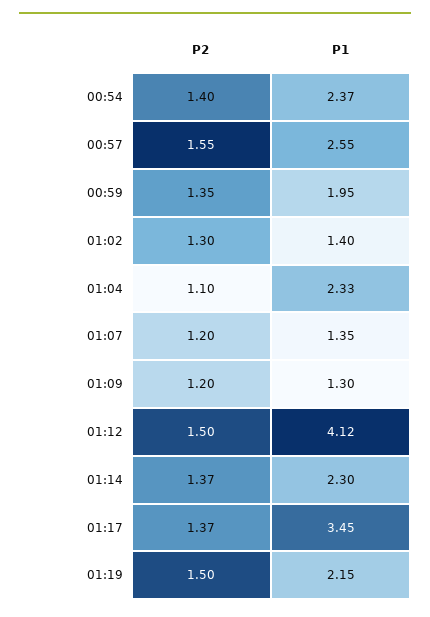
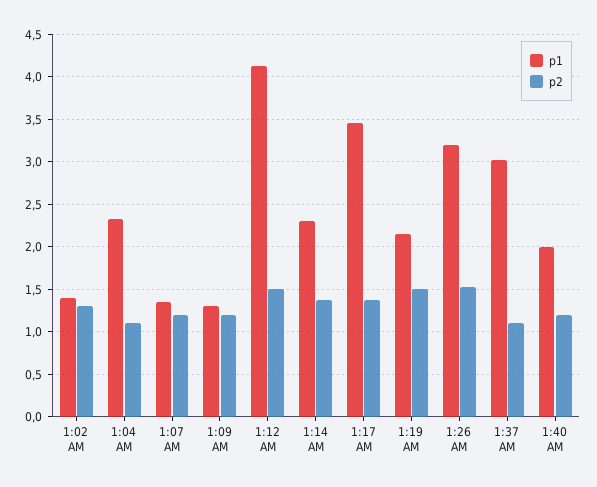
P2, 00:54: 1.4 -> none
P1, 00:54: 2.37 -> none
P2, 00:57: 1.55 -> none
P1, 00:57: 2.55 -> none
P2, 00:59: 1.35 -> none
P1, 00:59: 1.95 -> none
P1, 1:26 AM: none -> 3.2
P2, 1:26 AM: none -> 1.5
P1, 1:37 AM: none -> 3
P2, 1:37 AM: none -> 1.1
P1, 1:40 AM: none -> 2
P2, 1:40 AM: none -> 1.2

